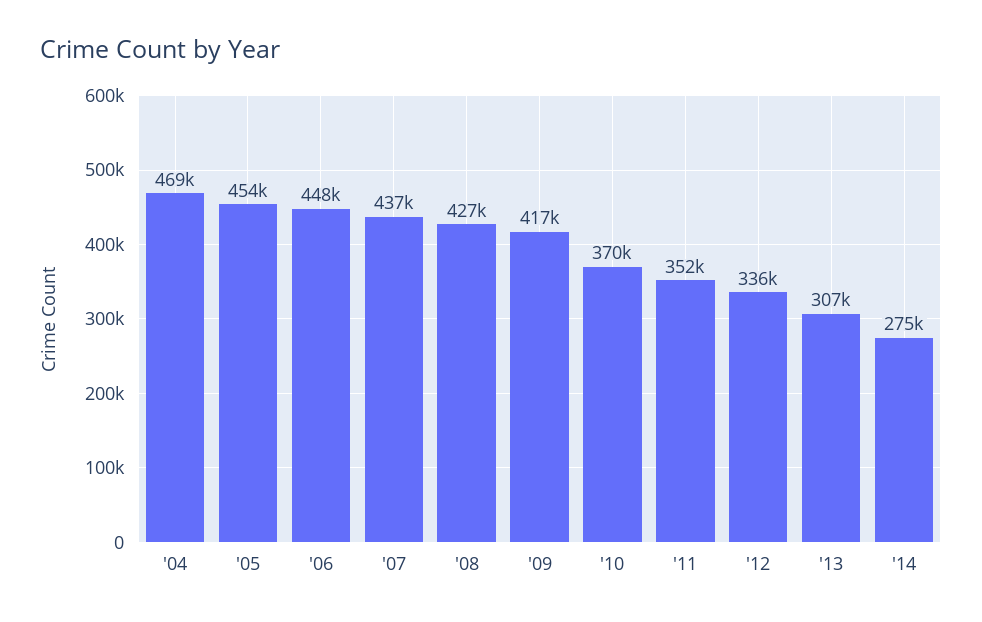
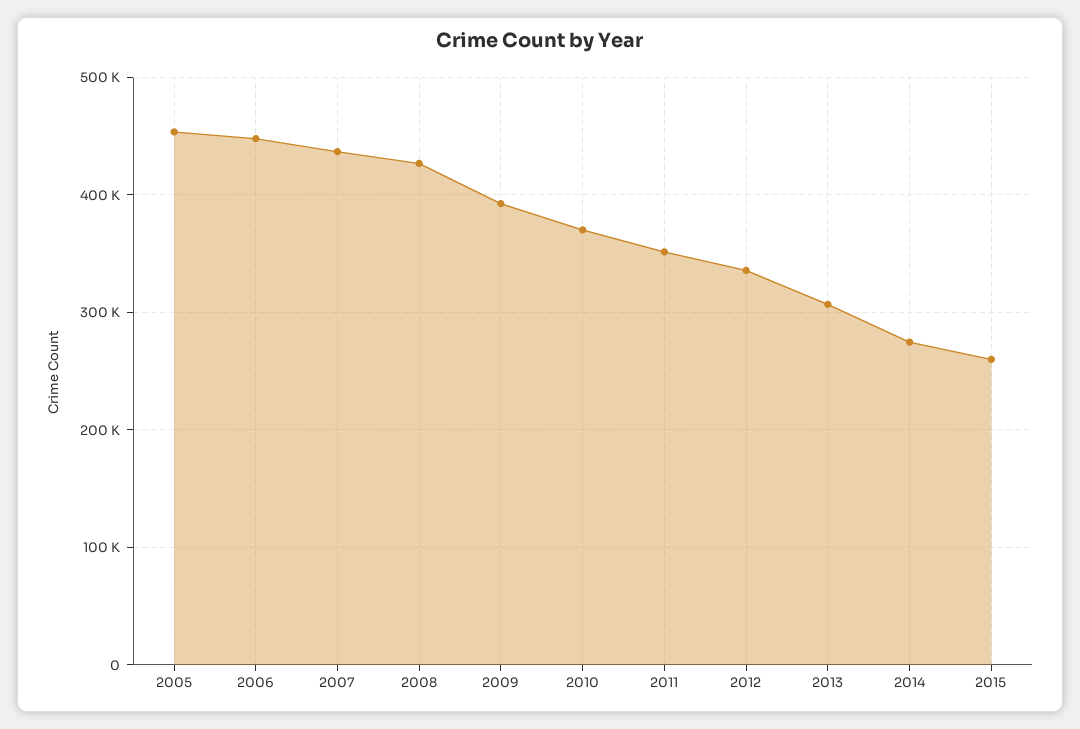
'04: 469000 -> none
'09: 417000 -> 390000
2015: none -> 260000

